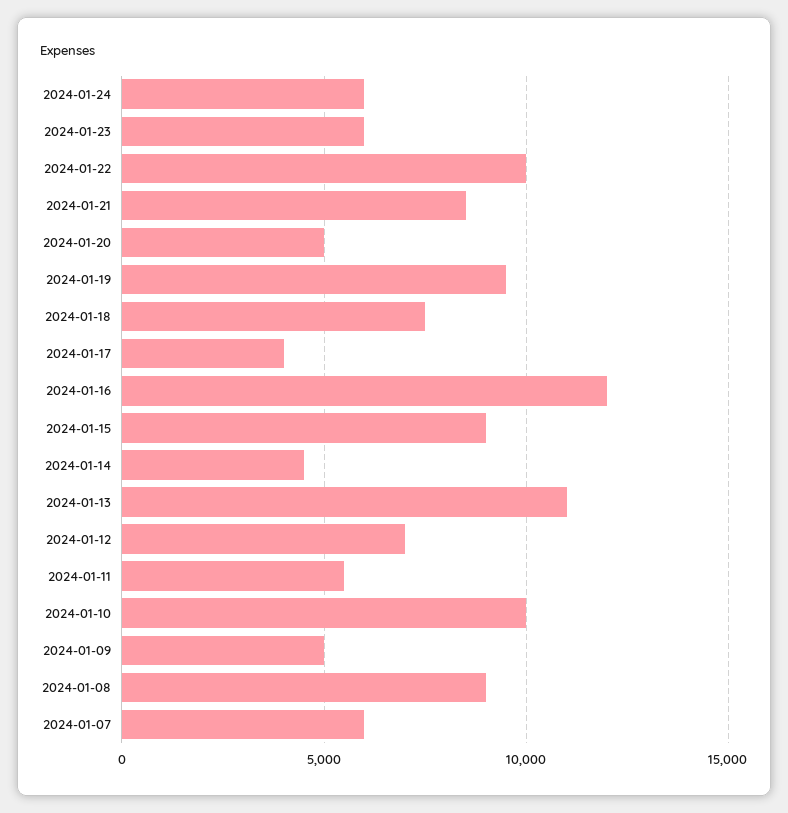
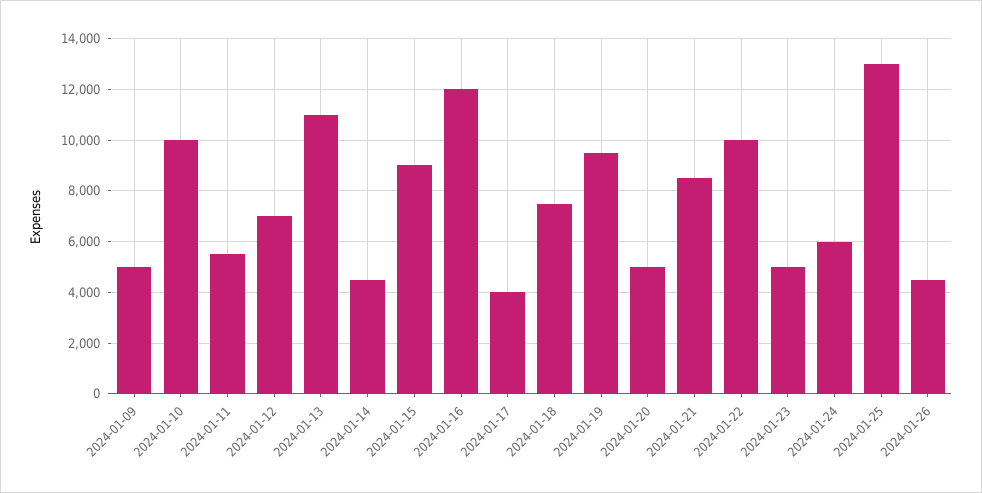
2024-01-23: 6000 -> 5000
2024-01-08: 9000 -> none
2024-01-07: 6000 -> none
2024-01-25: none -> 13000
2024-01-26: none -> 4500

